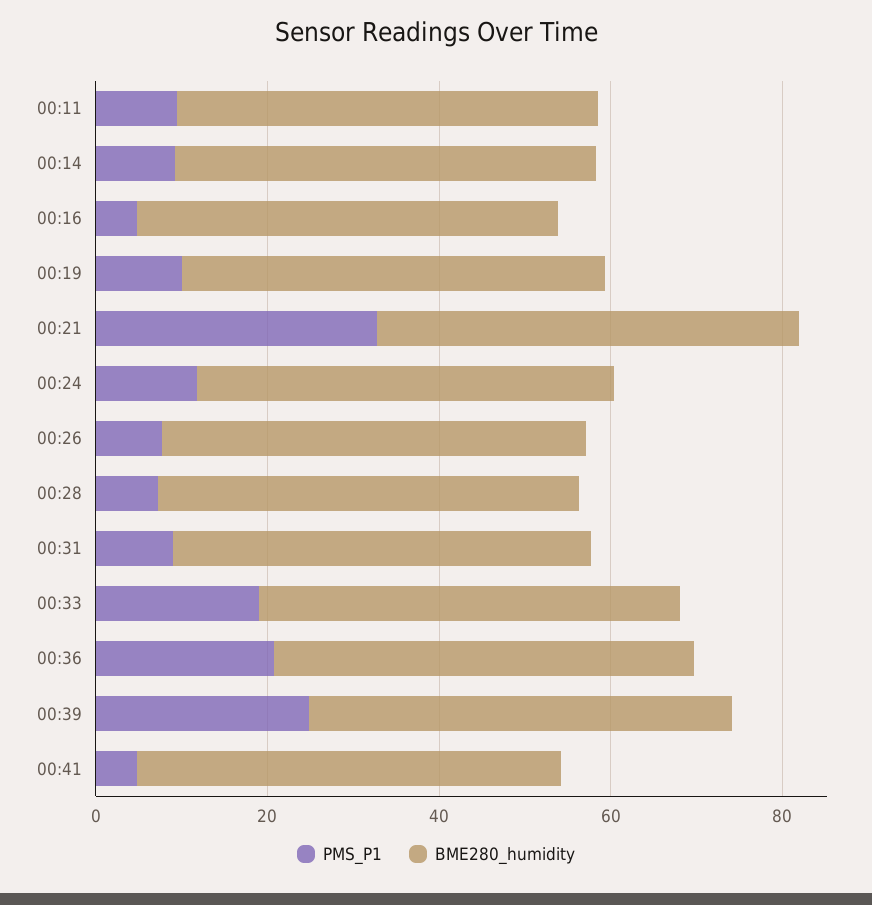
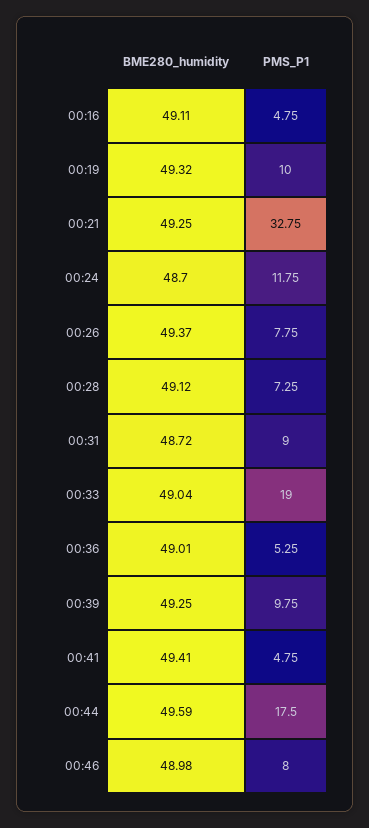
PMS_P1, 00:11: 10 -> none
BME280_humidity, 00:11: 50 -> none
PMS_P1, 00:14: 10 -> none
BME280_humidity, 00:14: 50 -> none
PMS_P1, 00:36: 20 -> 5.25
PMS_P1, 00:39: 25 -> 9.75
BME280_humidity, 00:44: none -> 49.59
PMS_P1, 00:44: none -> 17.5
BME280_humidity, 00:46: none -> 48.98
PMS_P1, 00:46: none -> 8

